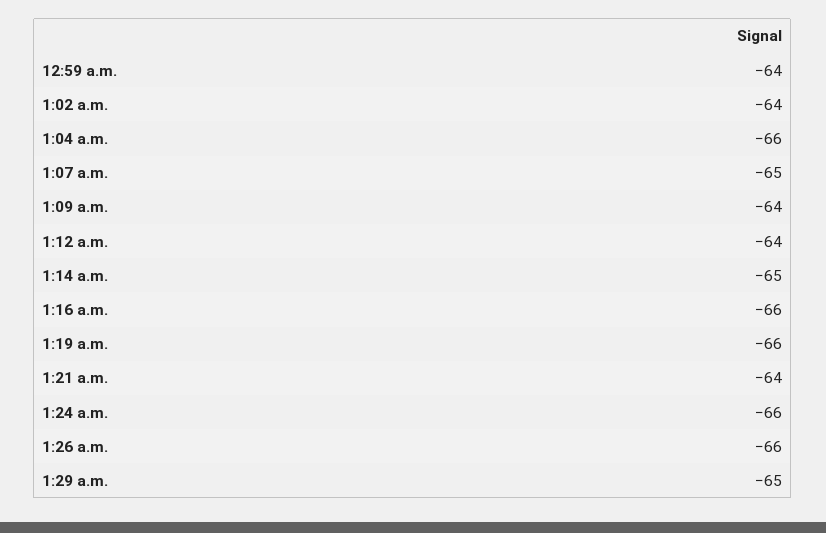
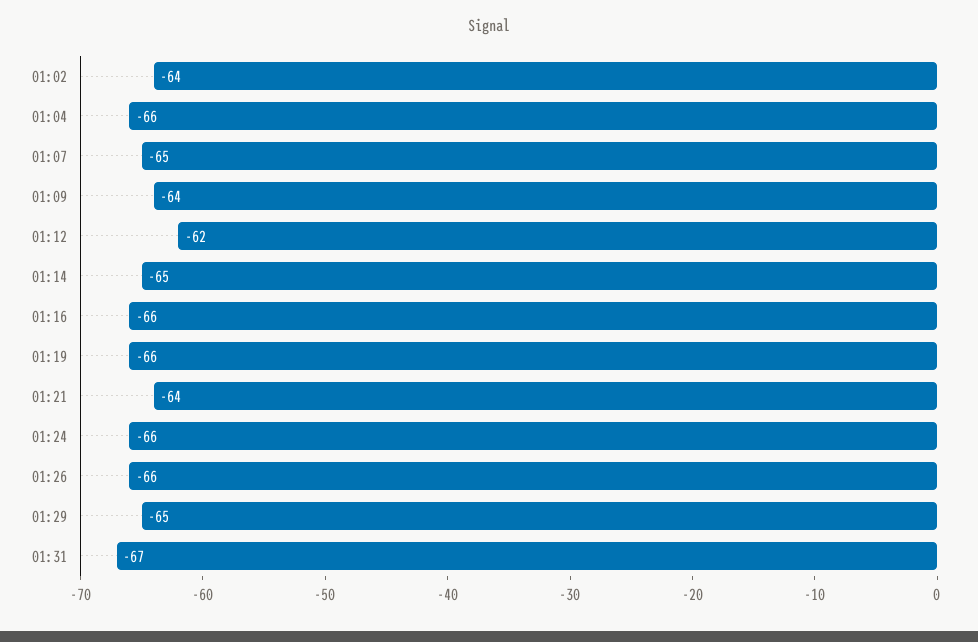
12:59 a.m.: -64 -> none
1:12 a.m.: -64 -> -62
01:31: none -> -67

